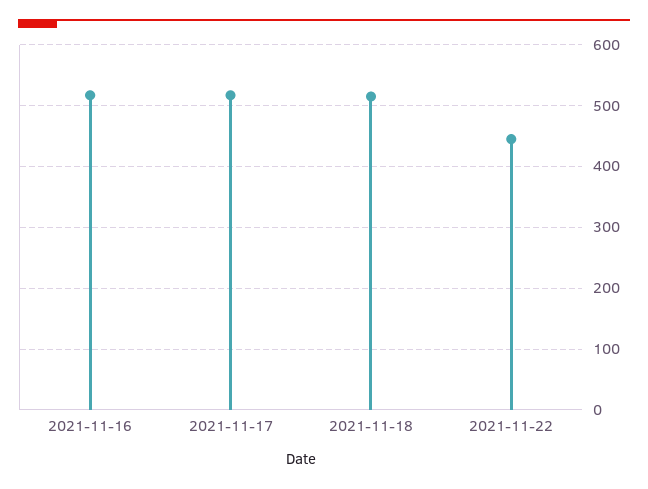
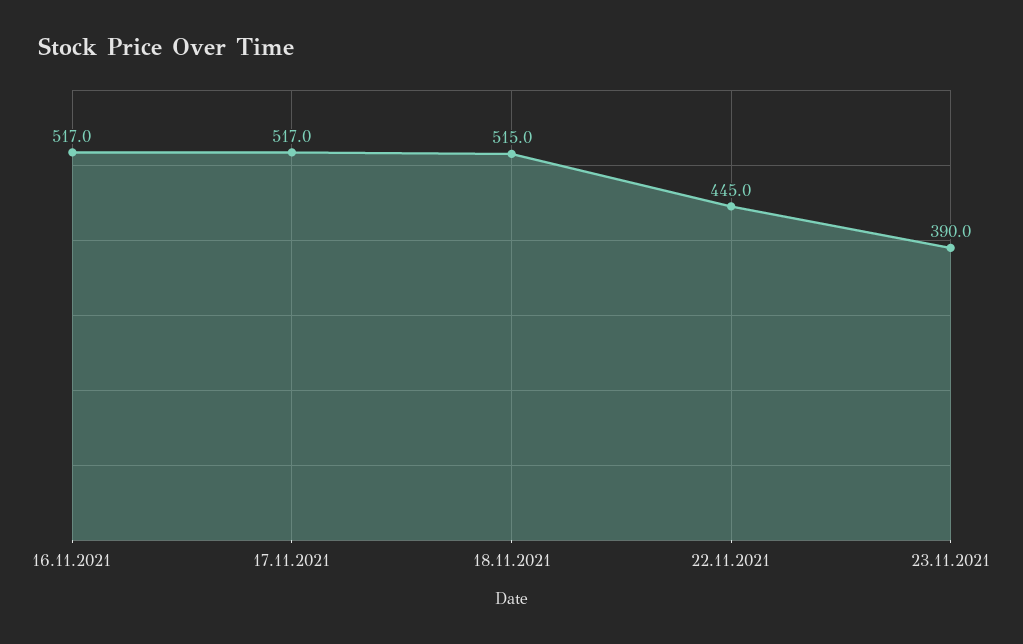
23.11.2021: none -> 390

